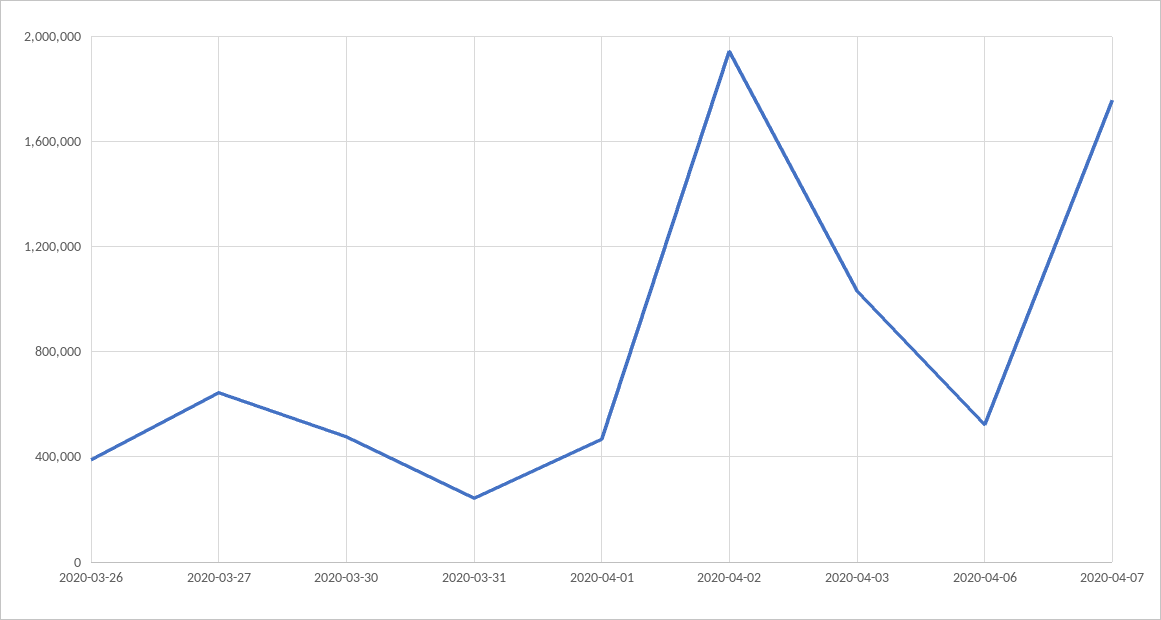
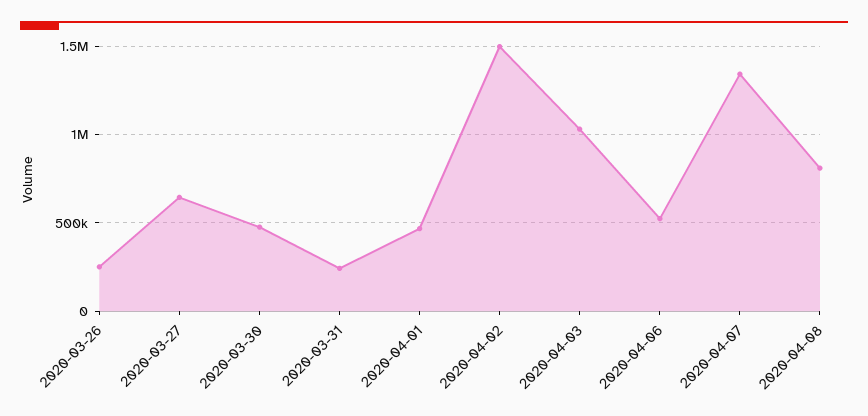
2020-03-26: 400000 -> 250000
2020-04-02: 1950000 -> 1500000
2020-04-07: 1750000 -> 1350000
2020-04-08: none -> 800000

